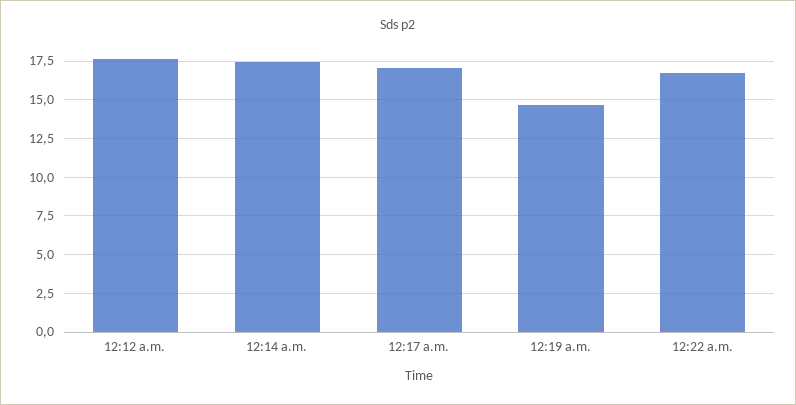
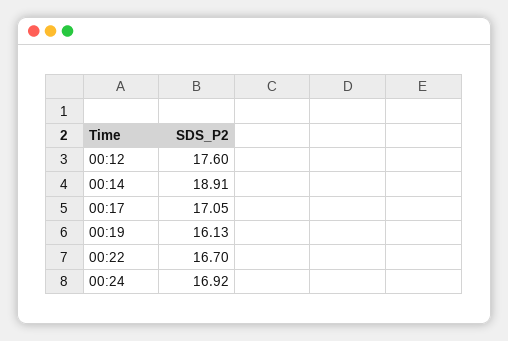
12:14 a.m.: 17.5 -> 18.91
12:19 a.m.: 14.5 -> 16.13
00:24: none -> 16.92

